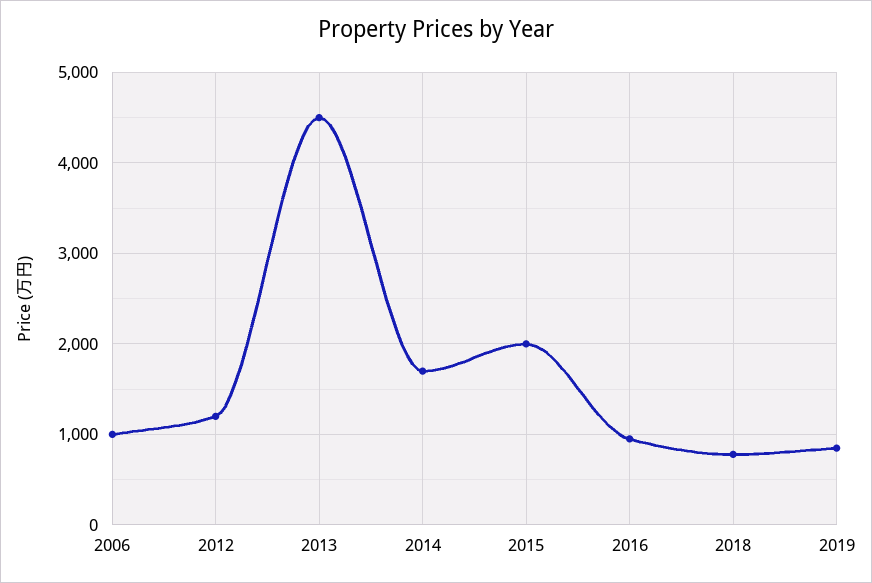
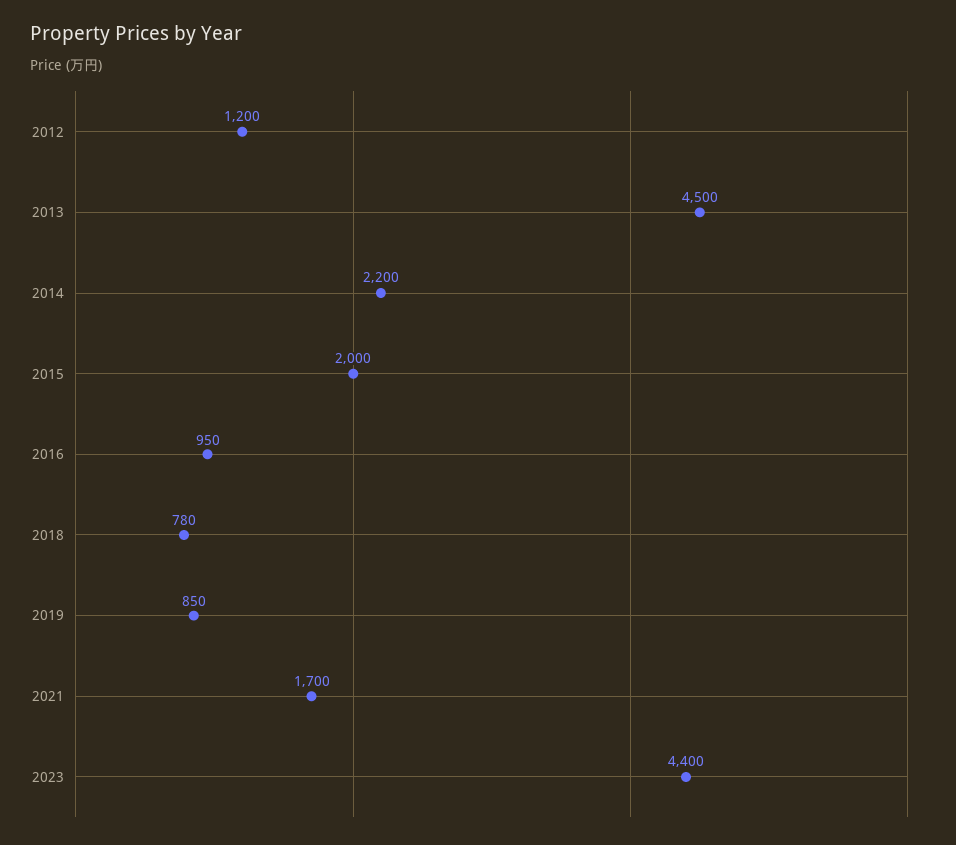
2006: 1000 -> none
2014: 1700 -> 2200
2021: none -> 1700
2023: none -> 4400

